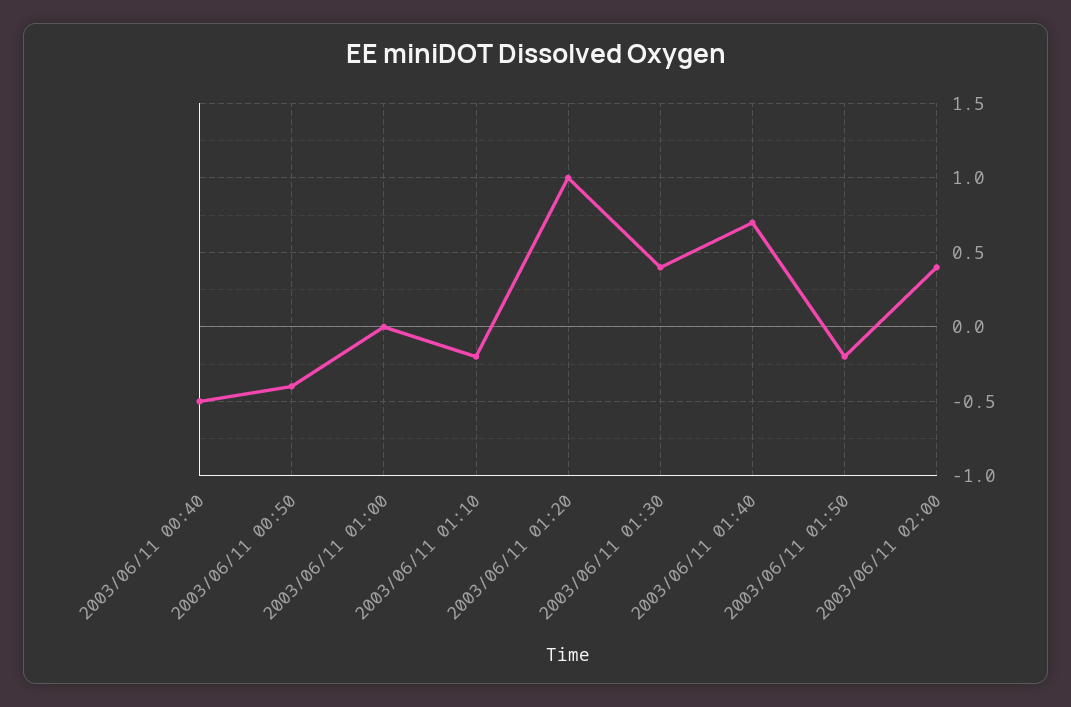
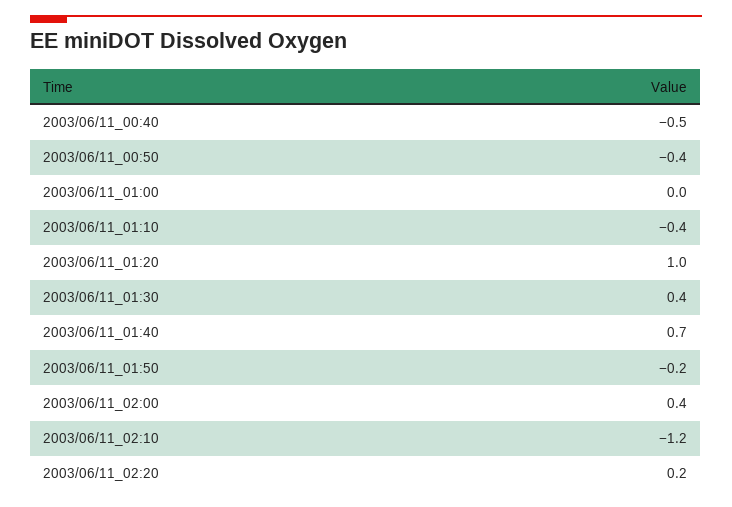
2003/06/11 01:10: -0.2 -> -0.4
2003/06/11_02:10: none -> -1.2
2003/06/11_02:20: none -> 0.2

